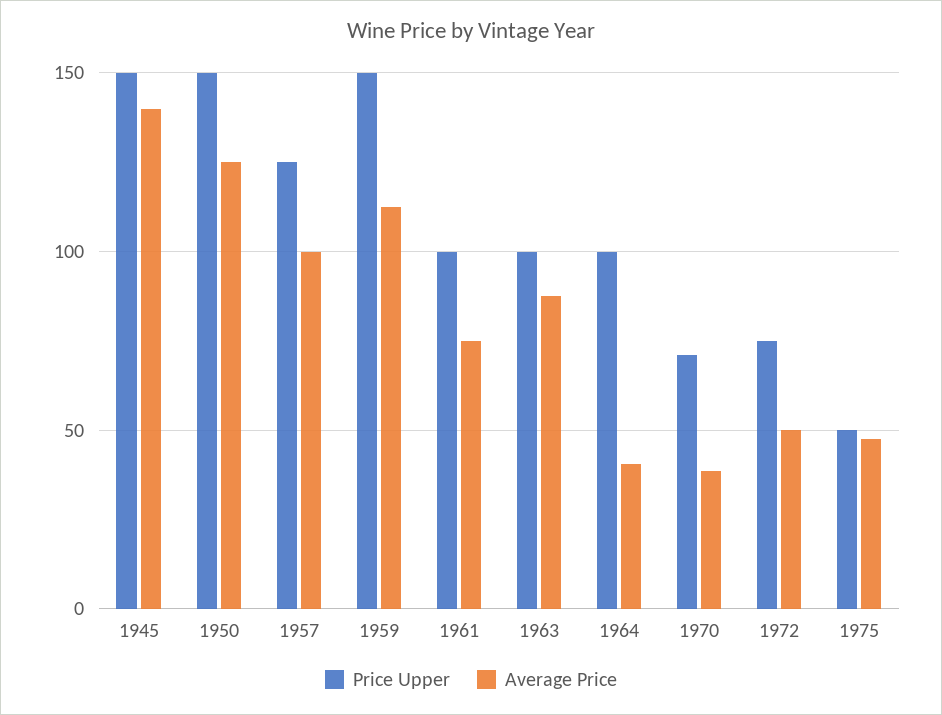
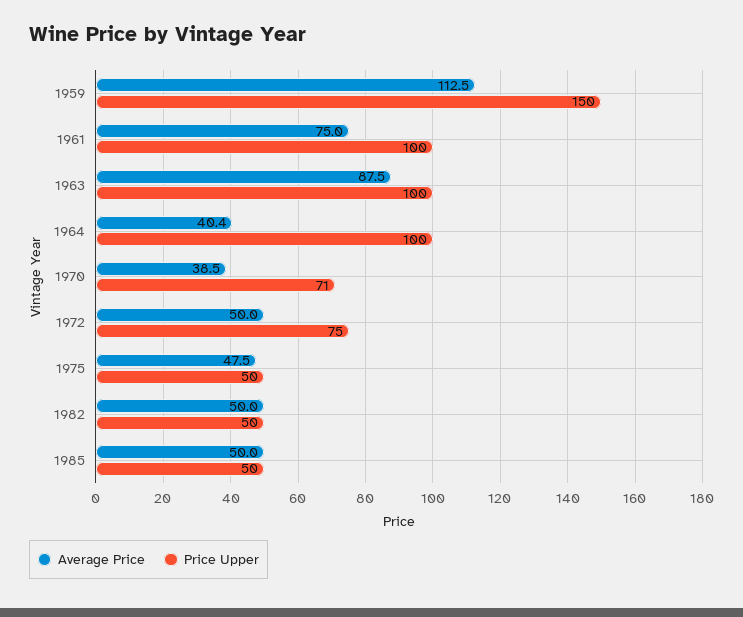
Price Upper, 1945: 150 -> none
Average Price, 1945: 140 -> none
Price Upper, 1950: 150 -> none
Average Price, 1950: 125 -> none
Price Upper, 1957: 125 -> none
Average Price, 1957: 100 -> none
Average Price, 1982: none -> 50
Price Upper, 1982: none -> 50
Average Price, 1985: none -> 50
Price Upper, 1985: none -> 50

